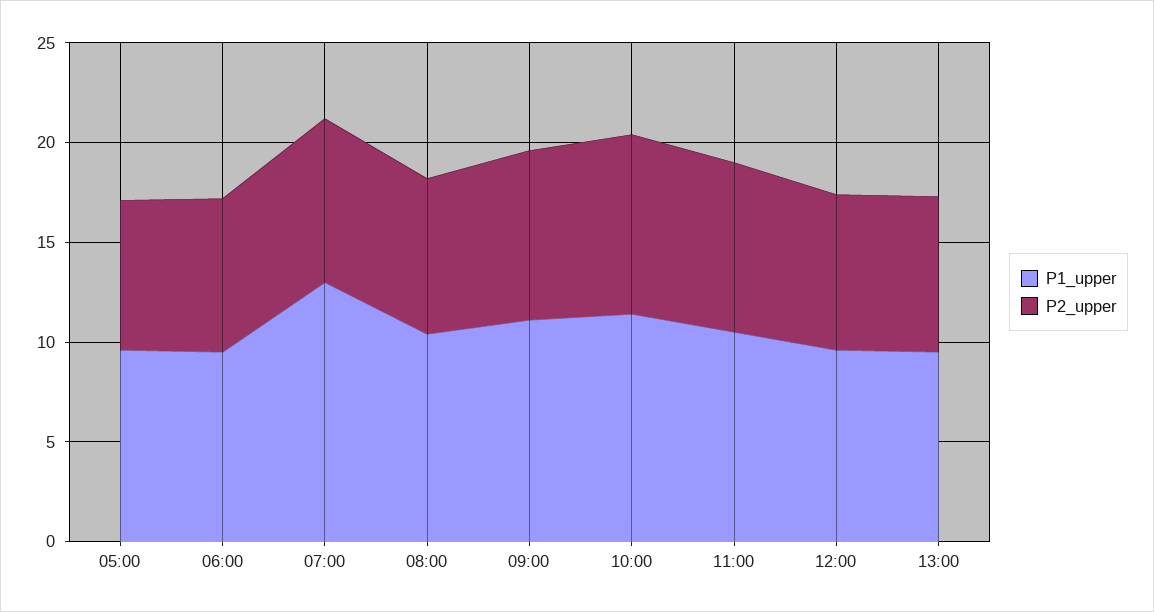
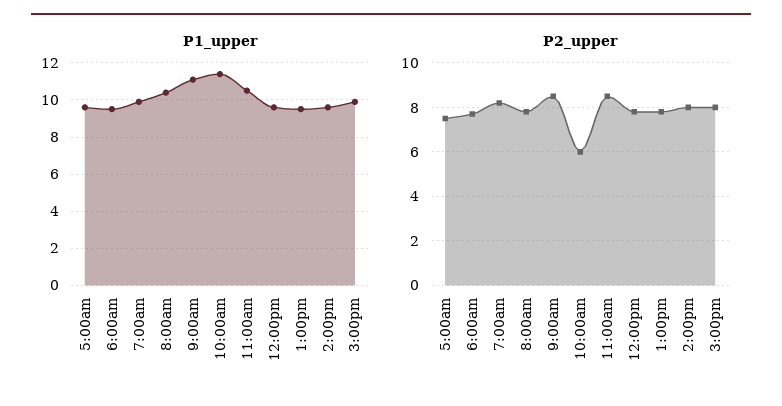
P1_upper, 07:00: 13 -> 10
P2_upper, 10:00: 9 -> 6
P1_upper, 2:00pm: none -> 9.5
P1_upper, 3:00pm: none -> 10
P2_upper, 2:00pm: none -> 8
P2_upper, 3:00pm: none -> 8

